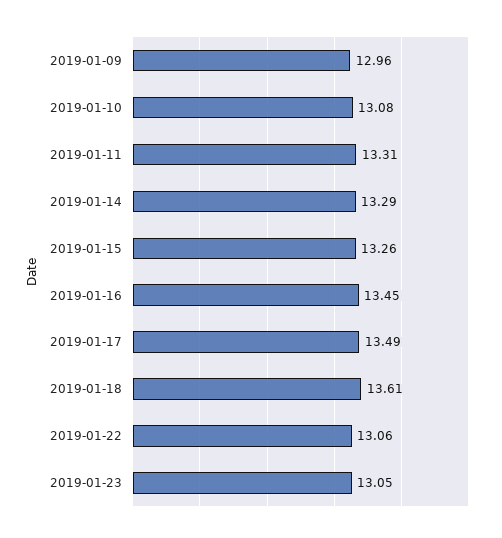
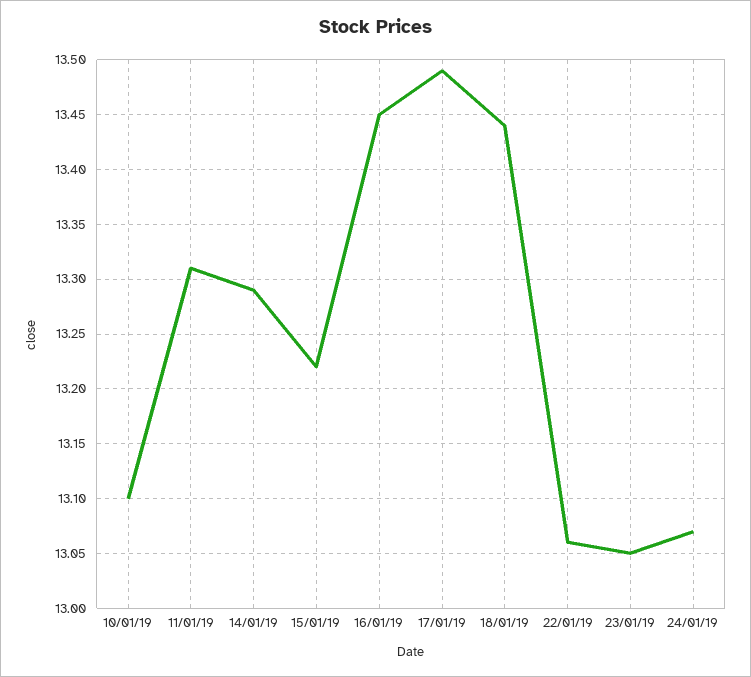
2019-01-09: 12.96 -> none
2019-01-10: 13.08 -> 13.1
2019-01-15: 13.26 -> 13.22
2019-01-18: 13.61 -> 13.44
24/01/19: none -> 13.07

